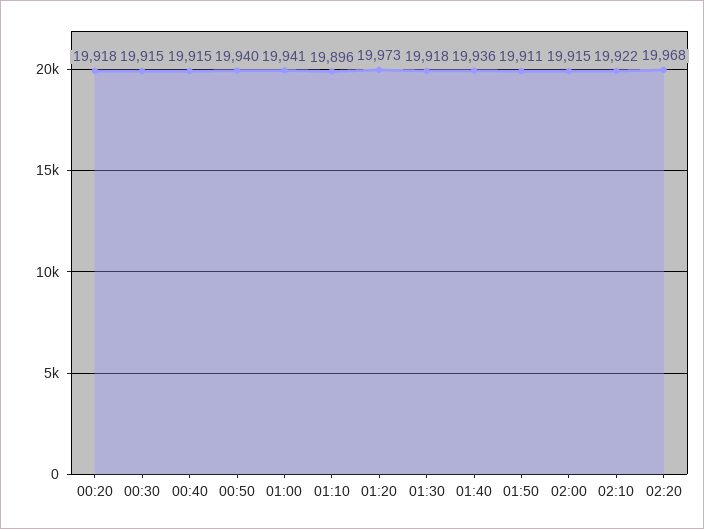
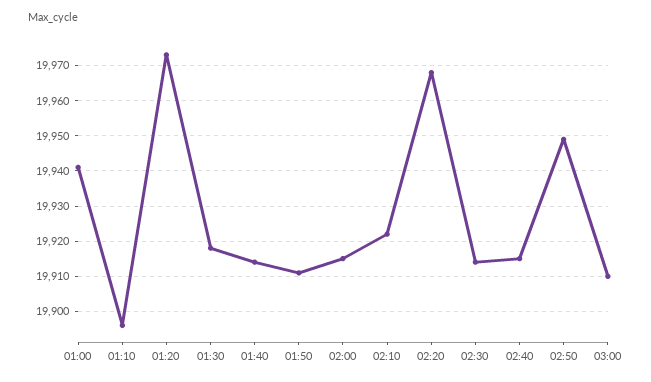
00:20: 19918 -> none
00:30: 19915 -> none
00:40: 19915 -> none
00:50: 19940 -> none
01:40: 19936 -> 19915
02:30: none -> 19915
02:40: none -> 19915
02:50: none -> 19950
03:00: none -> 19910

